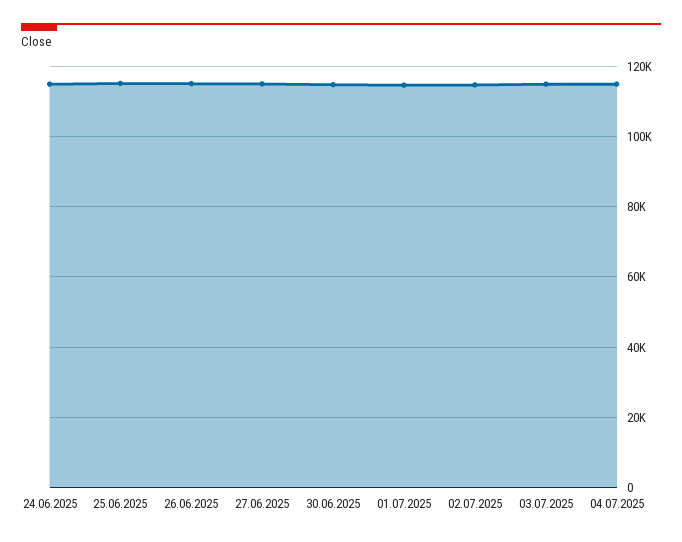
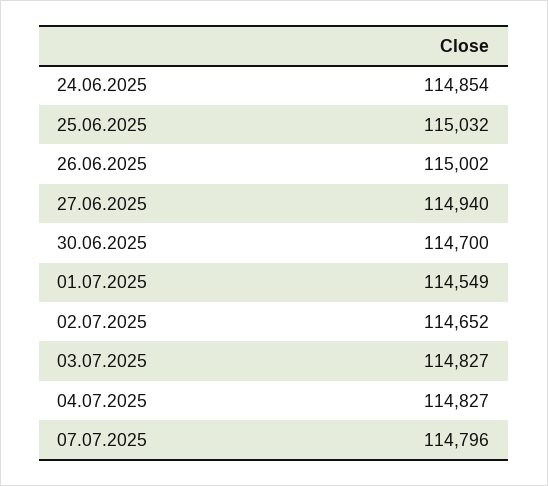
07.07.2025: none -> 114796

